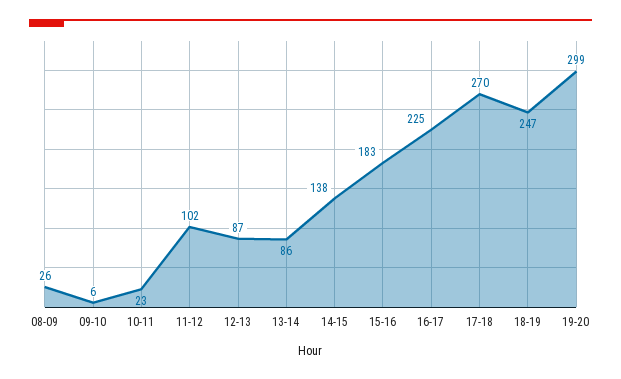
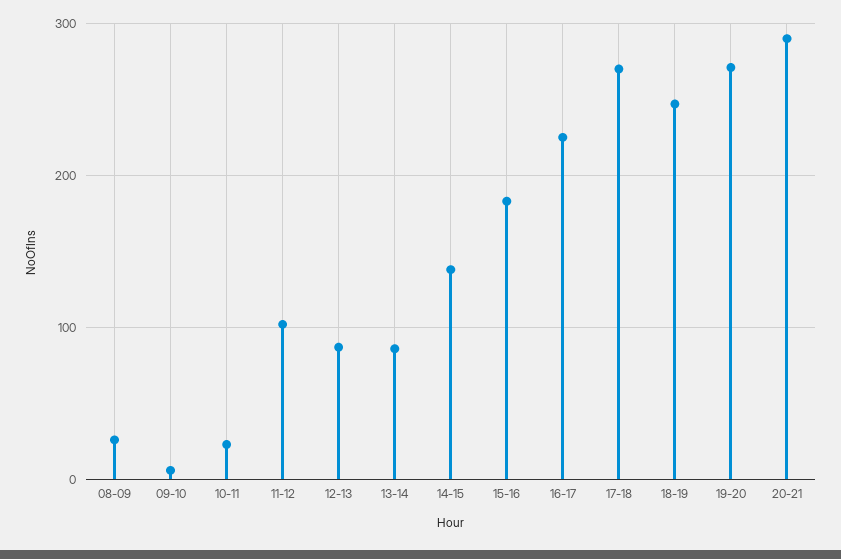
19-20: 299 -> 270
20-21: none -> 290

